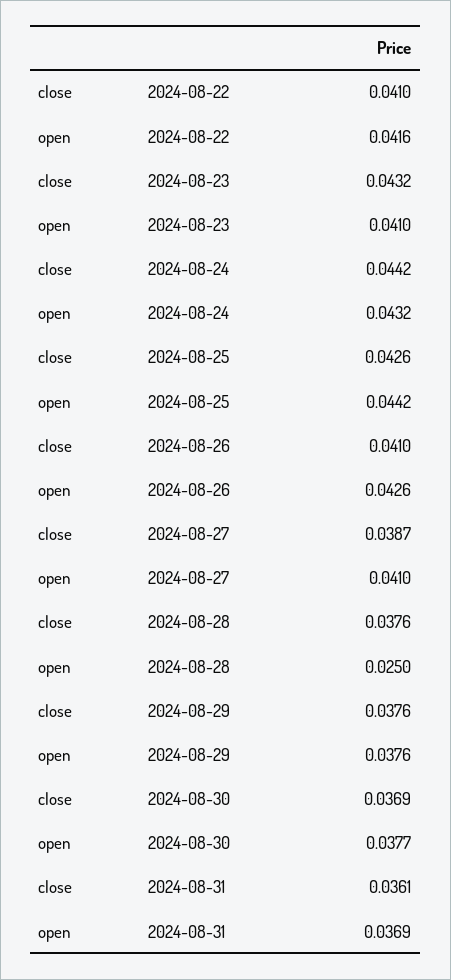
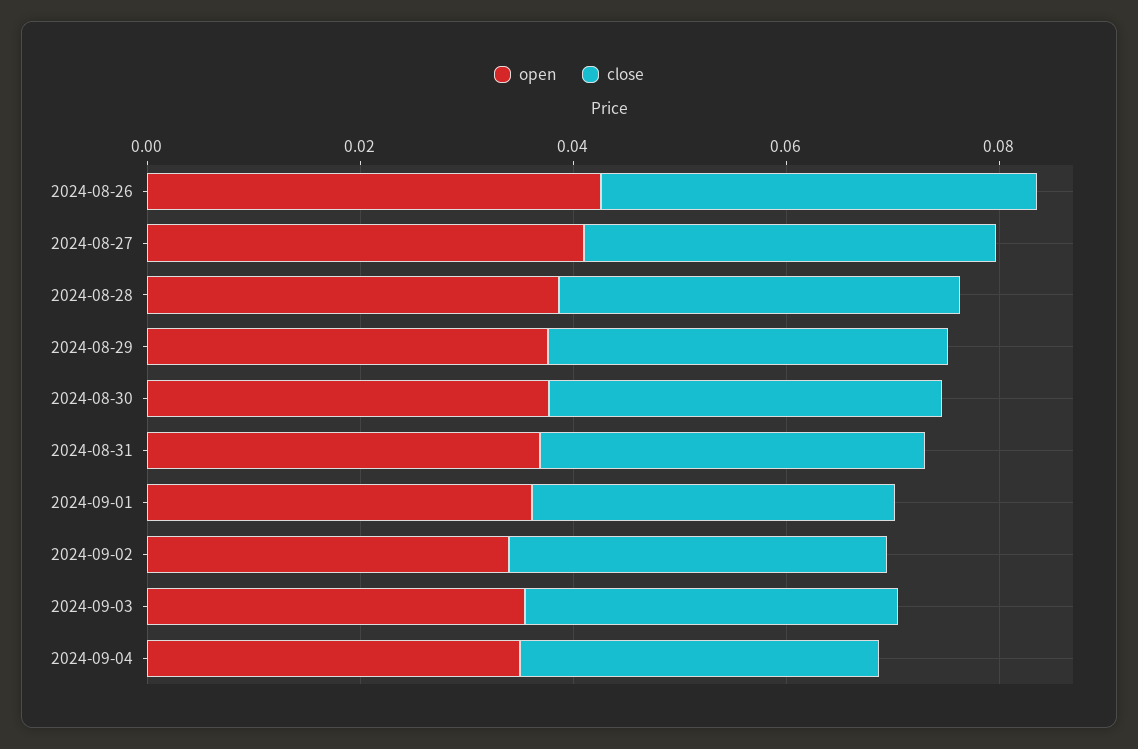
close, 2024-08-22: 0.041 -> none
open, 2024-08-22: 0.0416 -> none
close, 2024-08-23: 0.0432 -> none
open, 2024-08-23: 0.041 -> none
close, 2024-08-24: 0.0442 -> none
open, 2024-08-24: 0.0432 -> none
close, 2024-08-25: 0.0426 -> none
open, 2024-08-25: 0.0442 -> none
open, 2024-08-28: 0.025 -> 0.04
open, 2024-09-01: none -> 0.035
close, 2024-09-01: none -> 0.035
open, 2024-09-02: none -> 0.035
close, 2024-09-02: none -> 0.035
open, 2024-09-03: none -> 0.035
close, 2024-09-03: none -> 0.035
open, 2024-09-04: none -> 0.035
close, 2024-09-04: none -> 0.035

